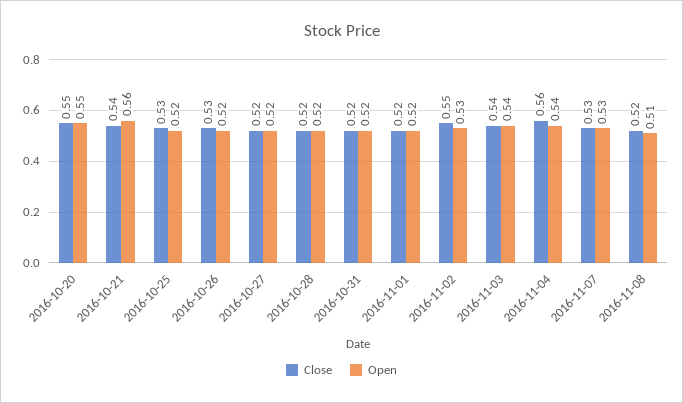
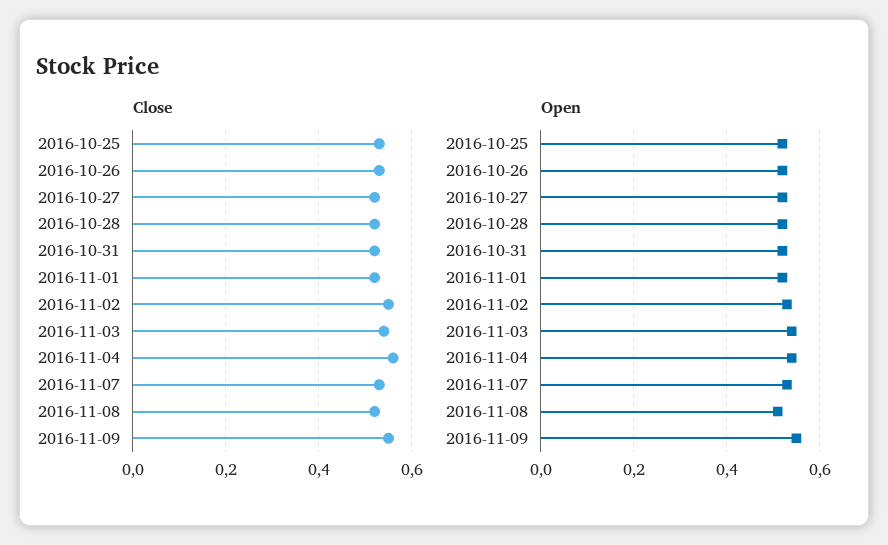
Close, 2016-10-20: 0.55 -> none
Open, 2016-10-20: 0.55 -> none
Close, 2016-10-21: 0.54 -> none
Open, 2016-10-21: 0.56 -> none
Close, 2016-11-09: none -> 0.55
Open, 2016-11-09: none -> 0.55

